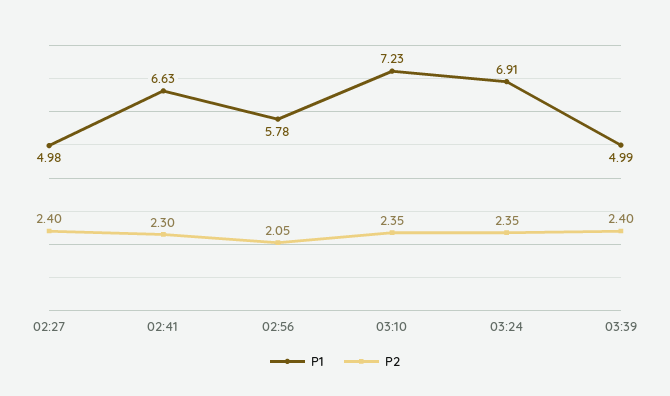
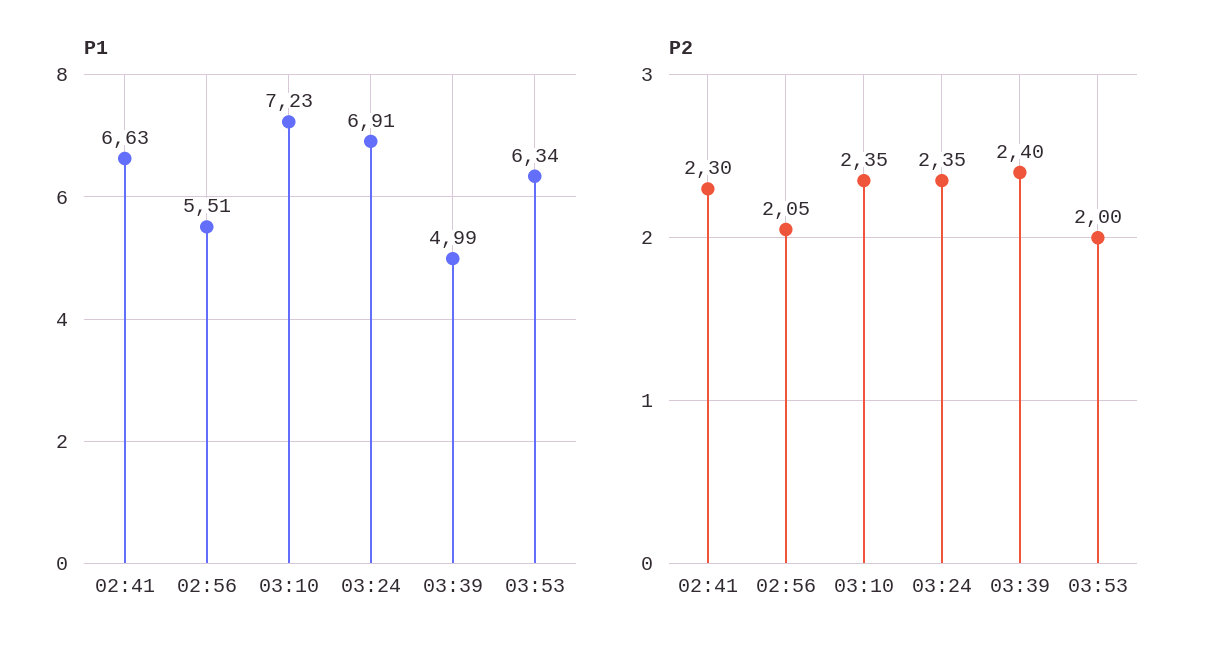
P1, 02:27: 4.98 -> none
P2, 02:27: 2.4 -> none
P1, 02:56: 5.78 -> 5.51
P1, 03:53: none -> 6.34
P2, 03:53: none -> 2

